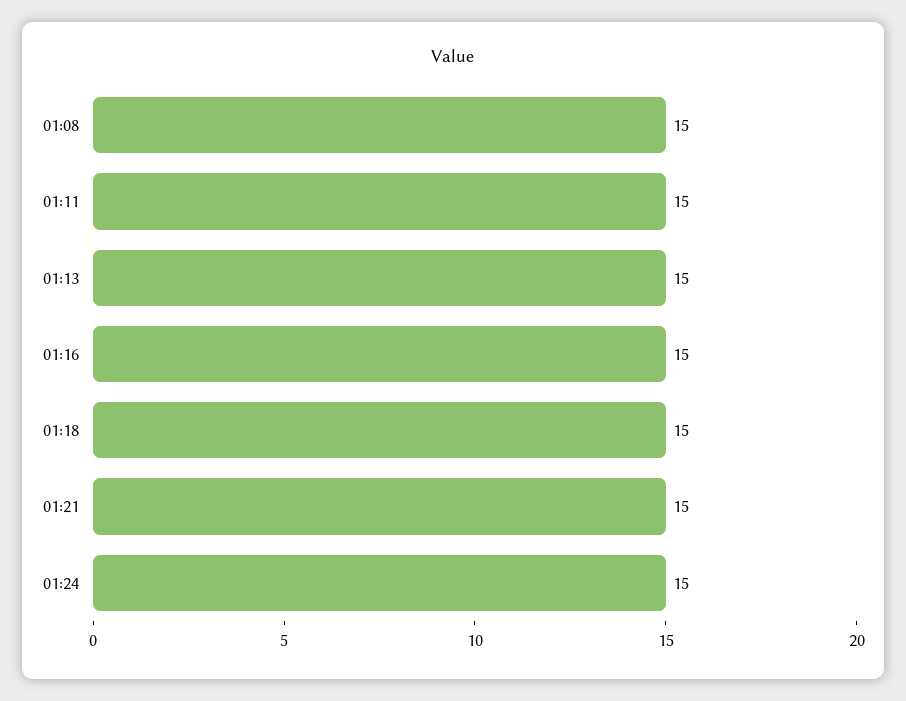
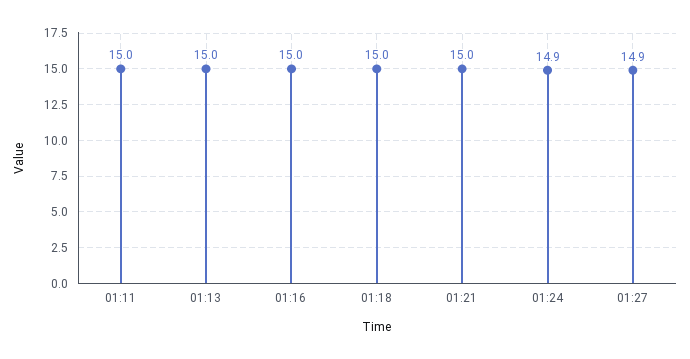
01:08: 15 -> none
01:24: 15 -> 14.9
01:27: none -> 14.9

